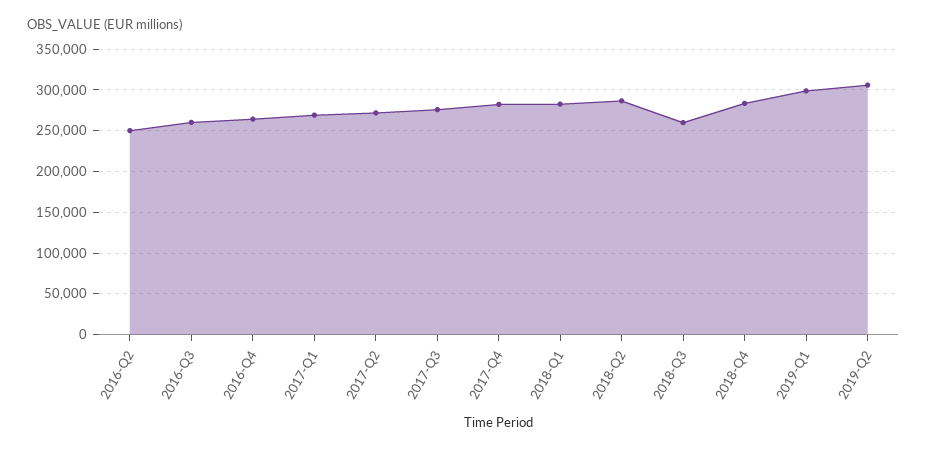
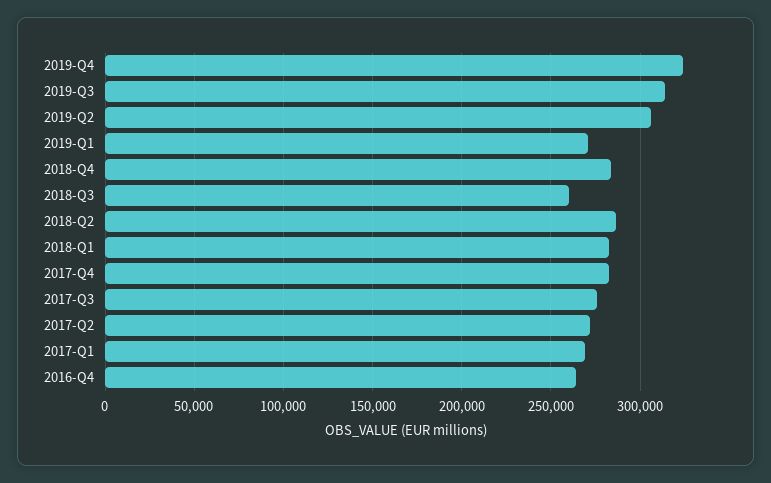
2016-Q2: 250000 -> none
2016-Q3: 260000 -> none
2019-Q1: 300000 -> 270000
2019-Q4: none -> 325000
2019-Q3: none -> 315000

